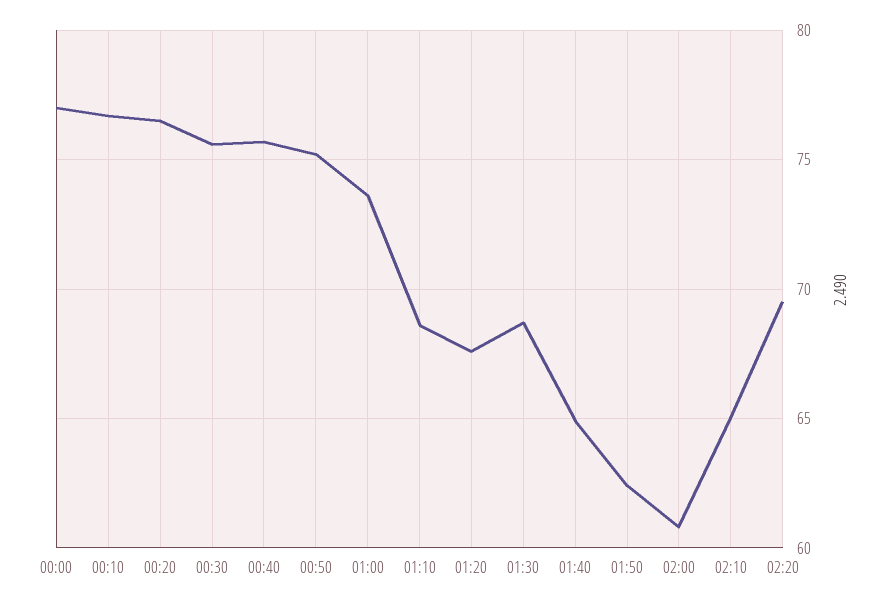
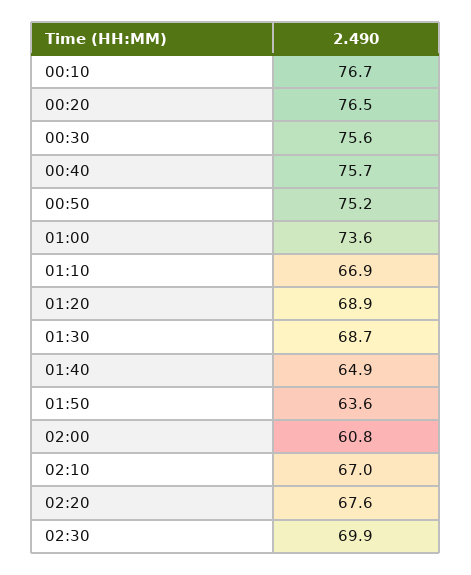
00:00: 77 -> none
01:10: 68.5 -> 66.9
01:20: 67.5 -> 68.9
01:50: 62.5 -> 63.6
02:10: 65 -> 67
02:20: 69.5 -> 67.6
02:30: none -> 69.9

